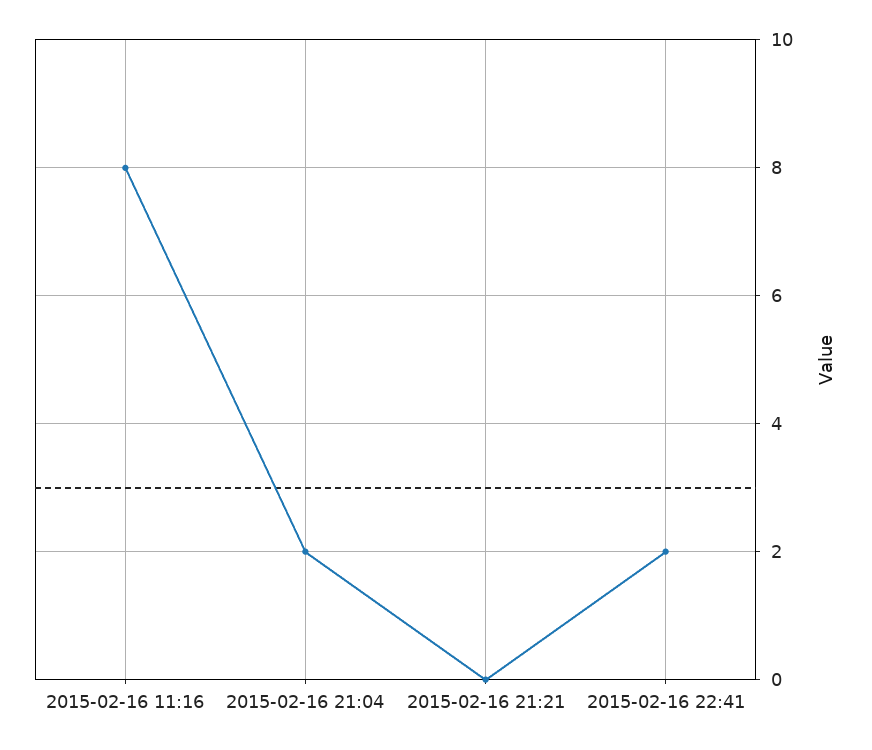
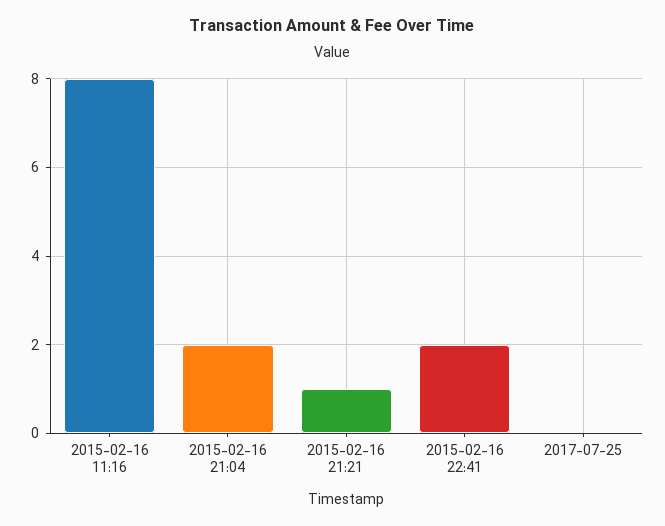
2015-02-16 21:21: 0 -> 1
2017-07-25: none -> 0

